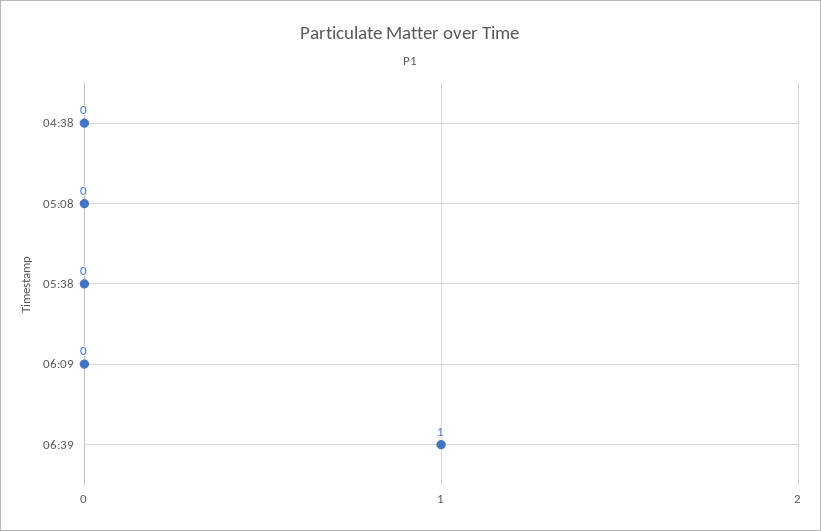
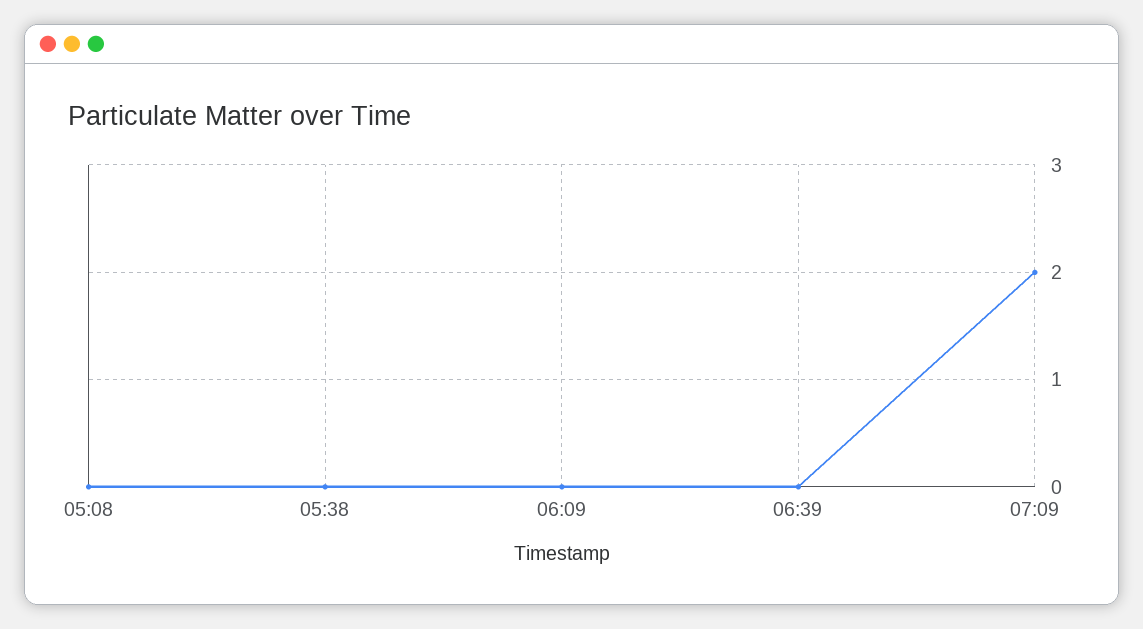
04:38: 0 -> none
06:39: 1 -> 0
07:09: none -> 2

